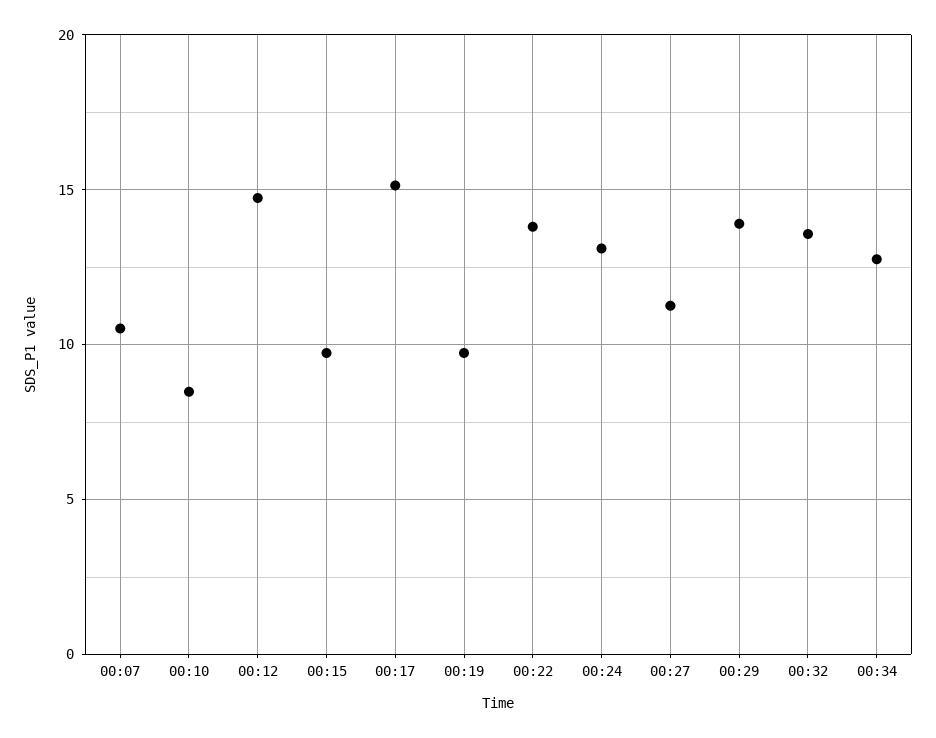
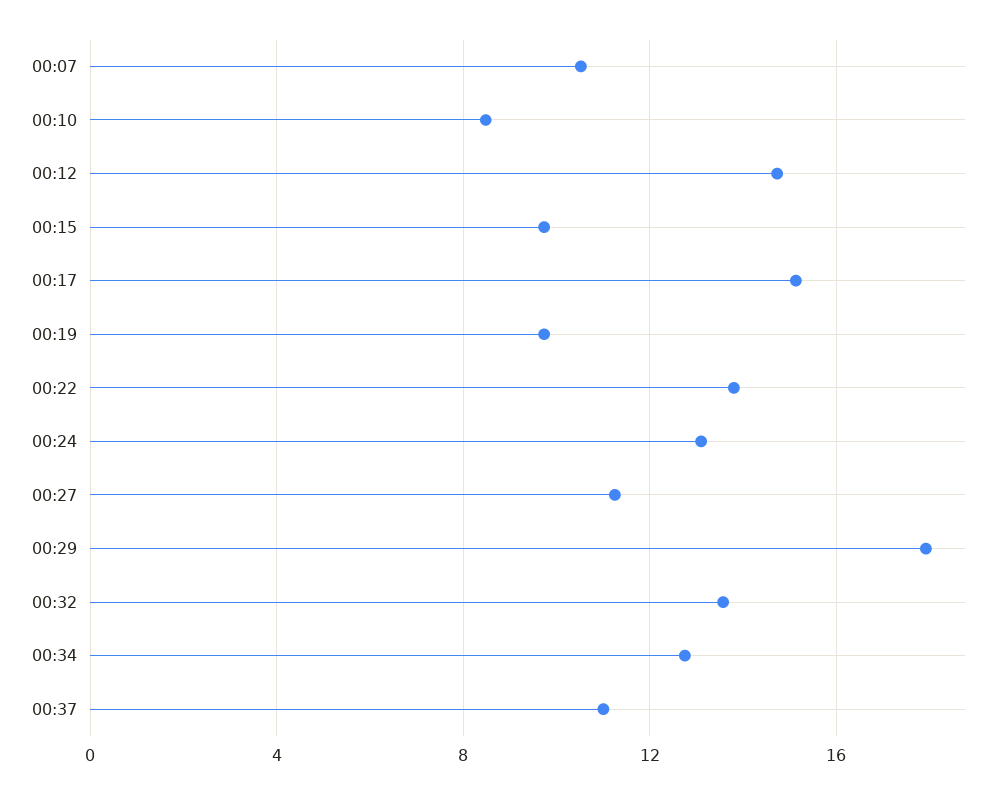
00:29: 14 -> 18
00:37: none -> 11

